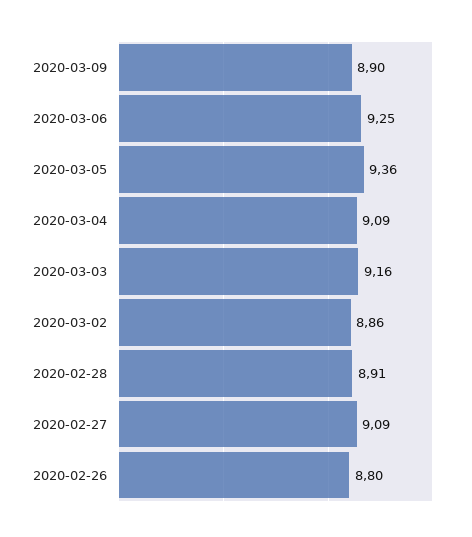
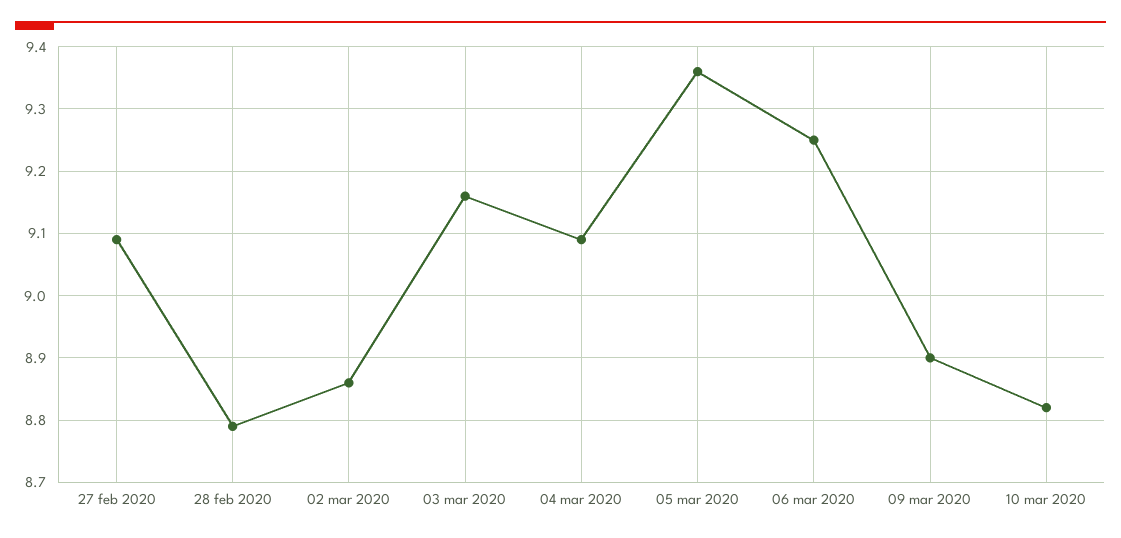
2020-02-28: 8.91 -> 8.79
2020-02-26: 8.8 -> none
10 mar 2020: none -> 8.82

